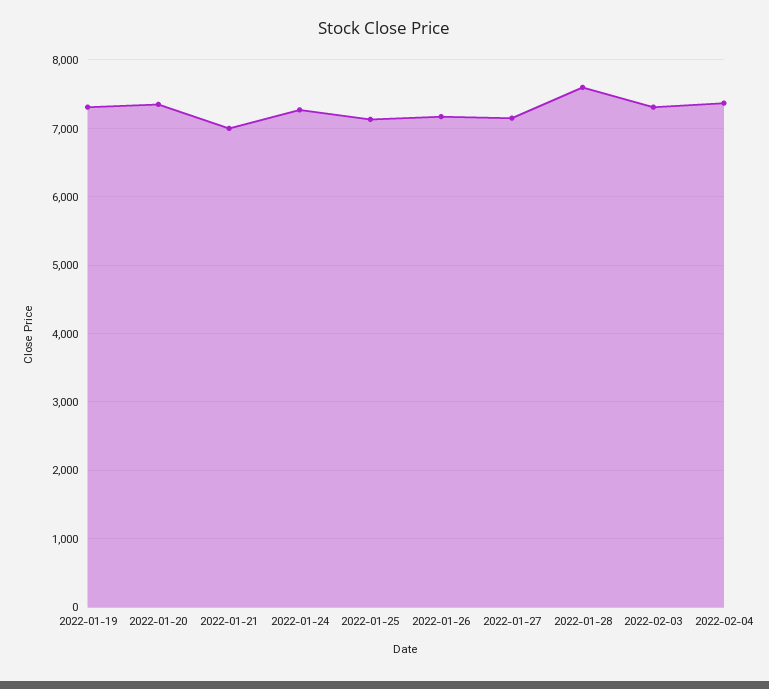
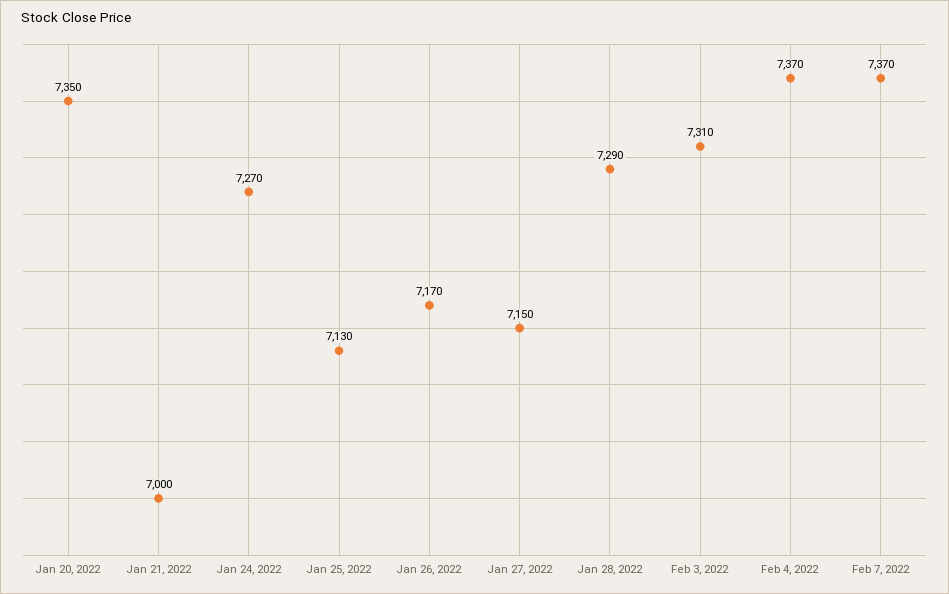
2022-01-19: 7300 -> none
2022-01-28: 7600 -> 7290
Feb 7, 2022: none -> 7370

